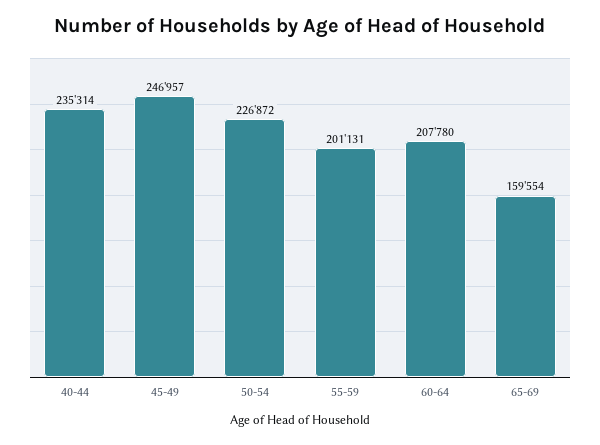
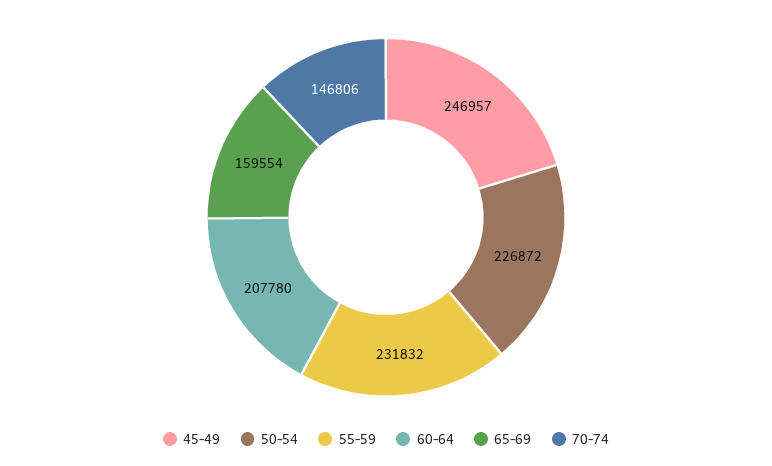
40-44: 235314 -> none
55-59: 201131 -> 231832
70-74: none -> 146806

